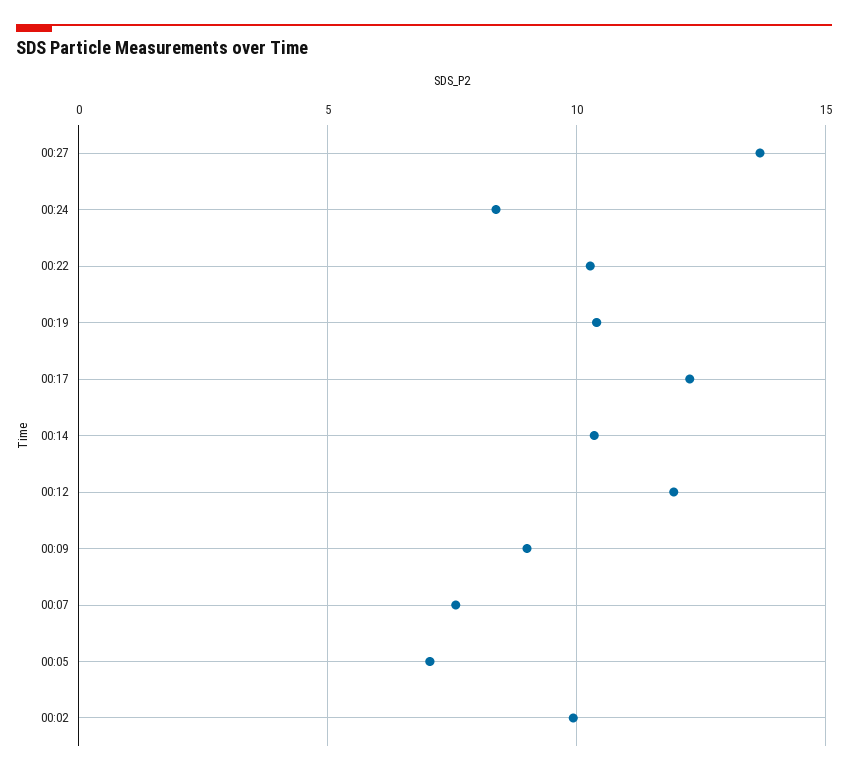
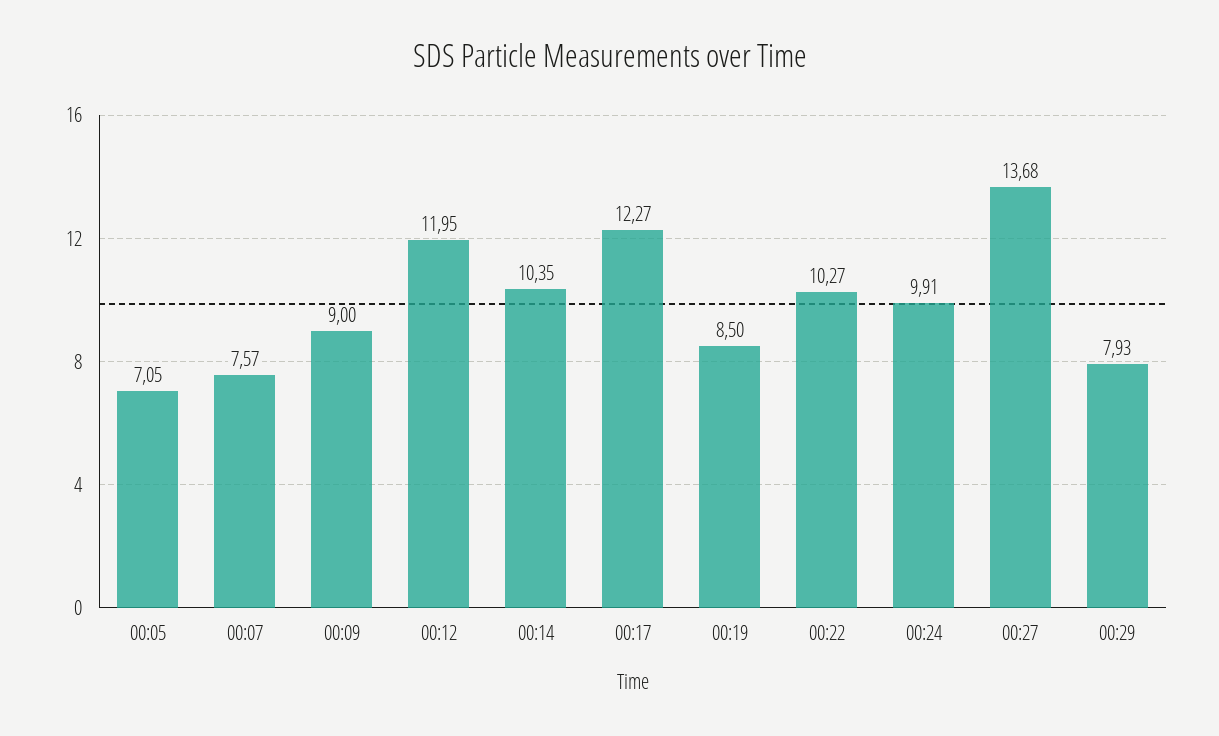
00:24: 8.5 -> 9.91
00:19: 10.5 -> 8.5
00:02: 10 -> none
00:29: none -> 7.93

